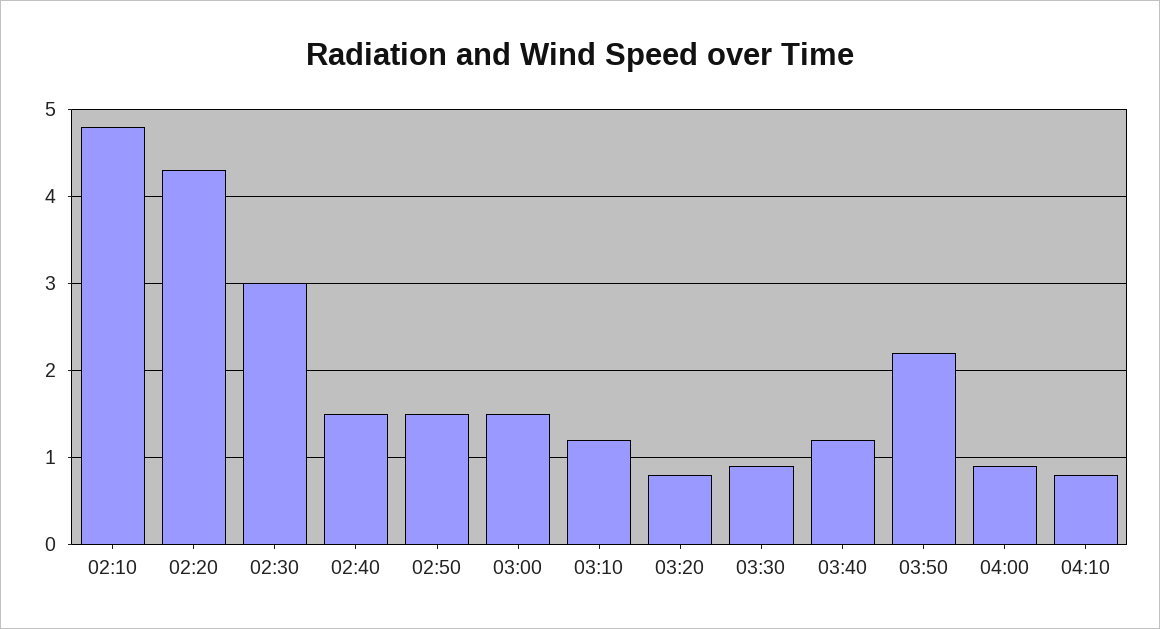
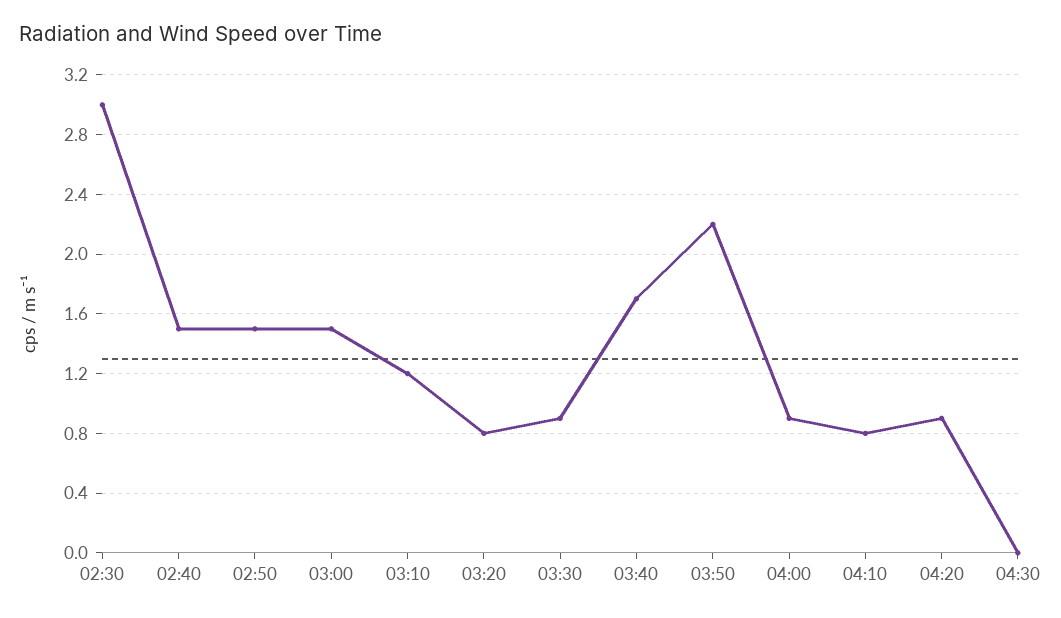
02:10: 4.8 -> none
02:20: 4.3 -> none
03:40: 1.2 -> 1.7
04:20: none -> 0.9
04:30: none -> 0

